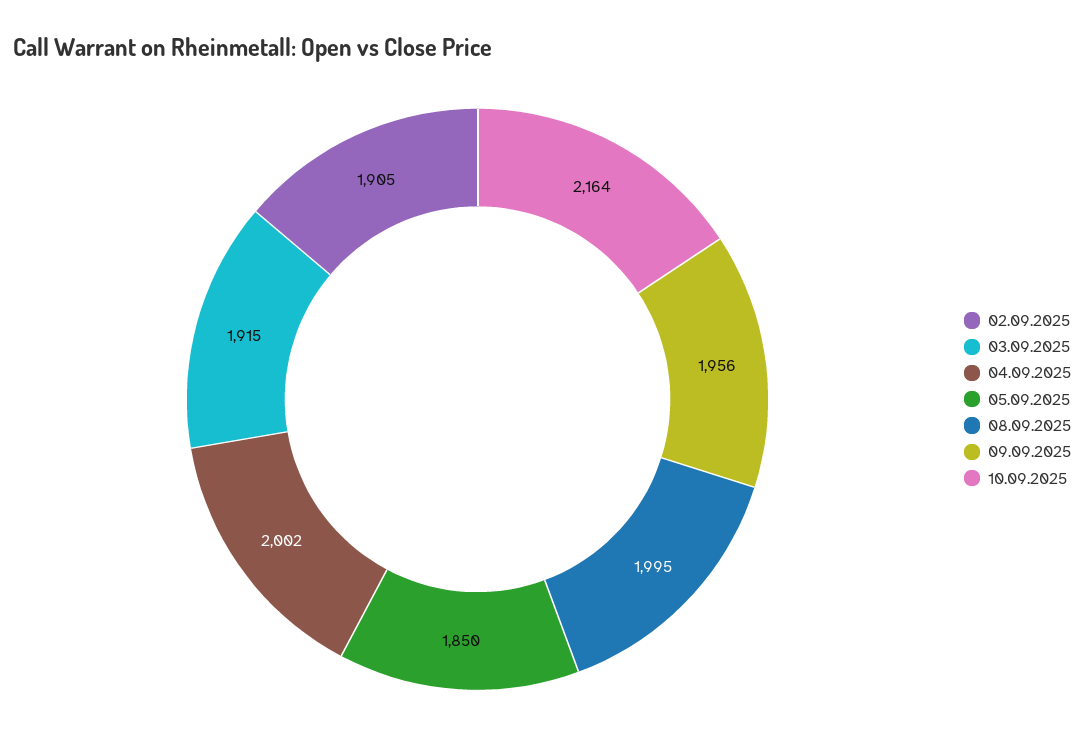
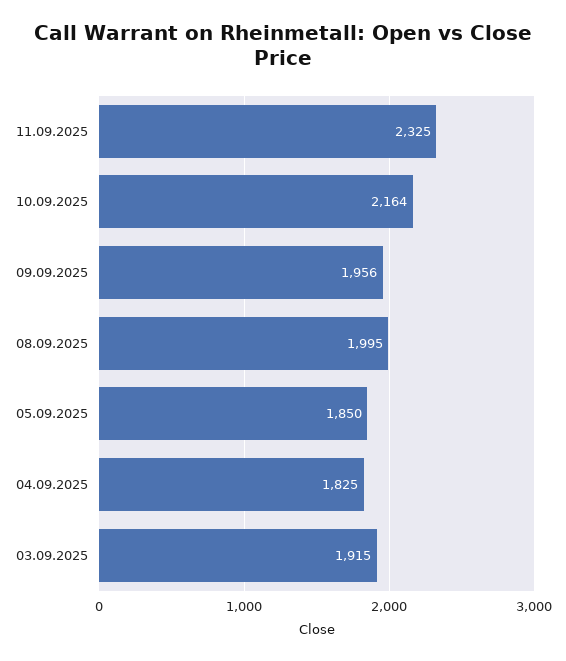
02.09.2025: 1905 -> none
04.09.2025: 2002 -> 1825
11.09.2025: none -> 2325

